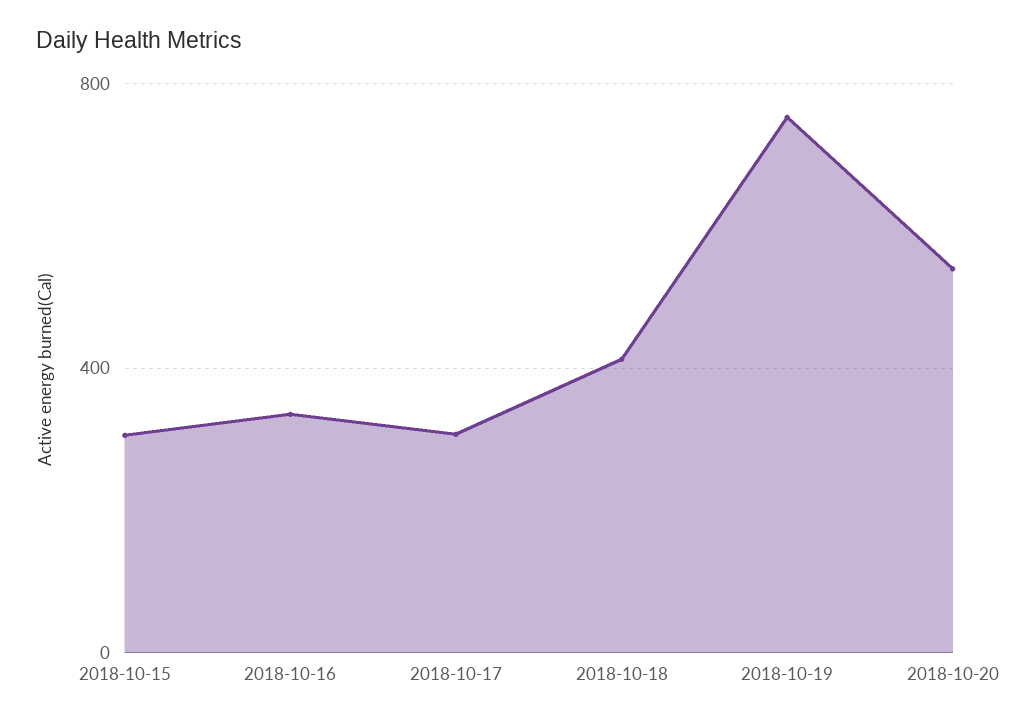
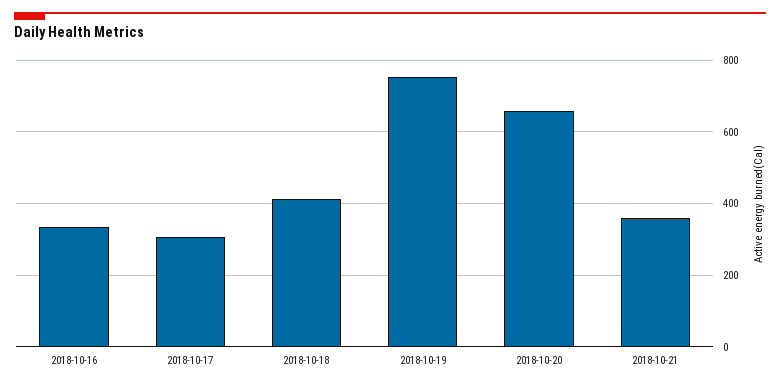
2018-10-15: 300 -> none
2018-10-20: 550 -> 660
2018-10-21: none -> 360

